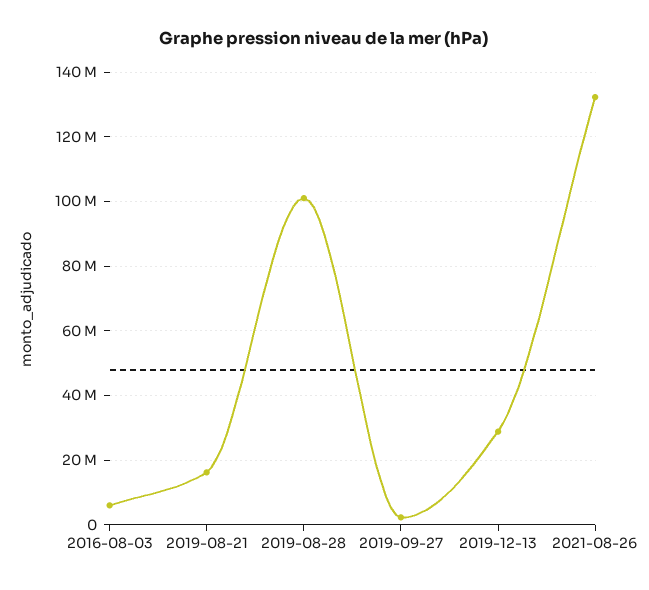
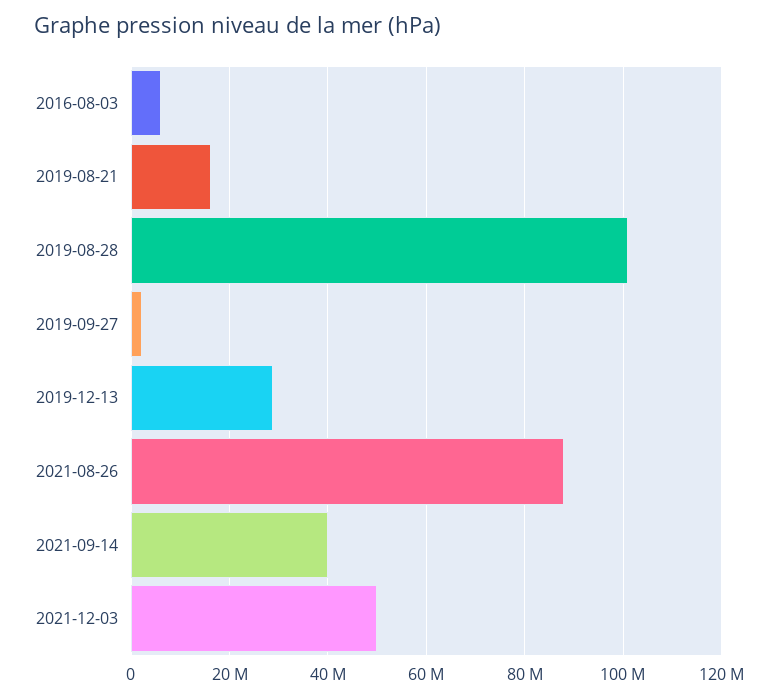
2021-08-26: 132000000 -> 88000000
2021-09-14: none -> 40000000
2021-12-03: none -> 50000000

